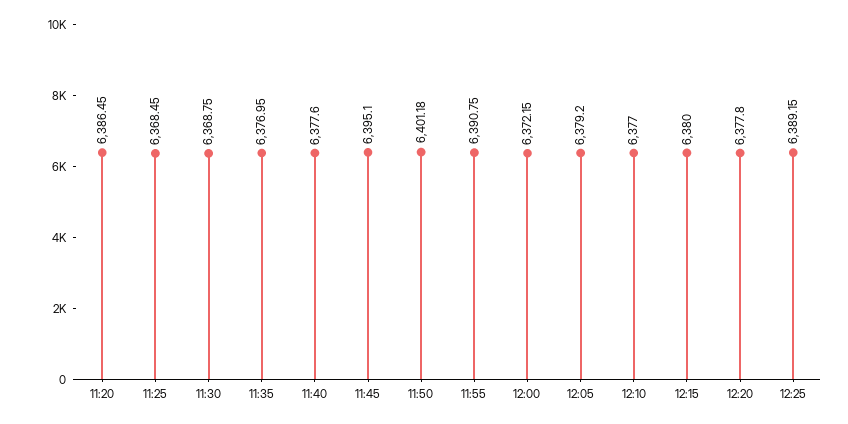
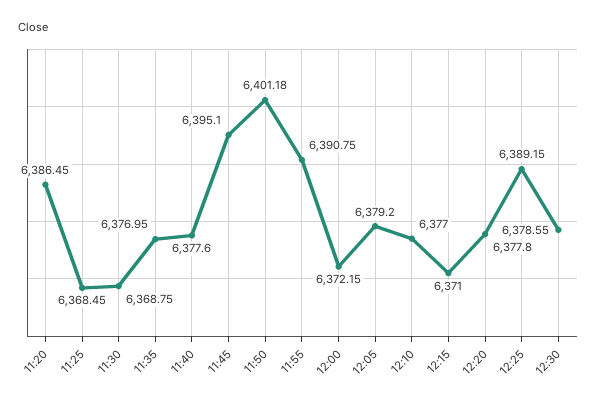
12:15: 6380 -> 6371
12:30: none -> 6378.55

